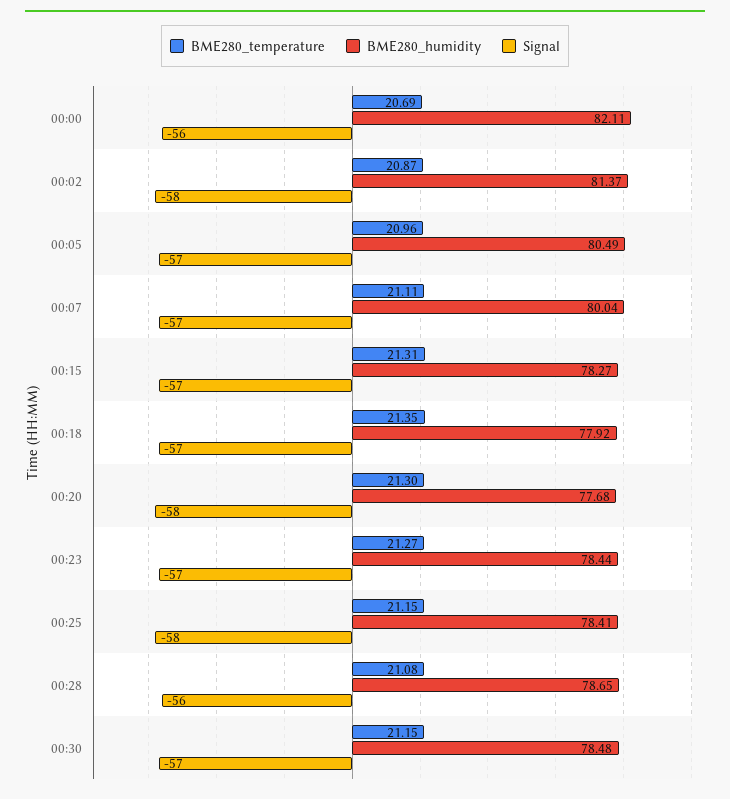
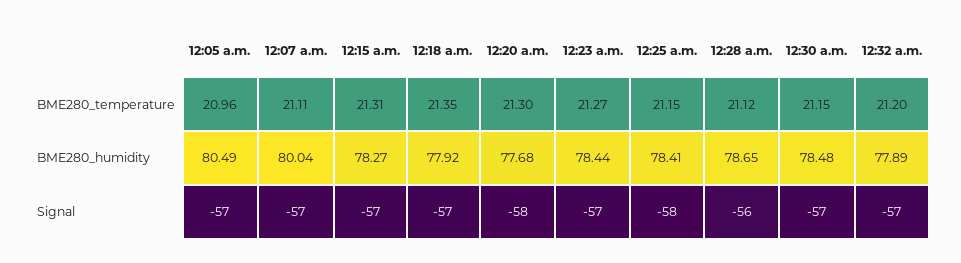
BME280_temperature, 00:00: 20.69 -> none
BME280_humidity, 00:00: 82.11 -> none
Signal, 00:00: -56 -> none
BME280_temperature, 00:02: 20.87 -> none
BME280_humidity, 00:02: 81.37 -> none
Signal, 00:02: -58 -> none
BME280_temperature, 00:28: 21.08 -> 21.12
BME280_temperature, 12:32 a.m.: none -> 21.2
BME280_humidity, 12:32 a.m.: none -> 77.89
Signal, 12:32 a.m.: none -> -57

